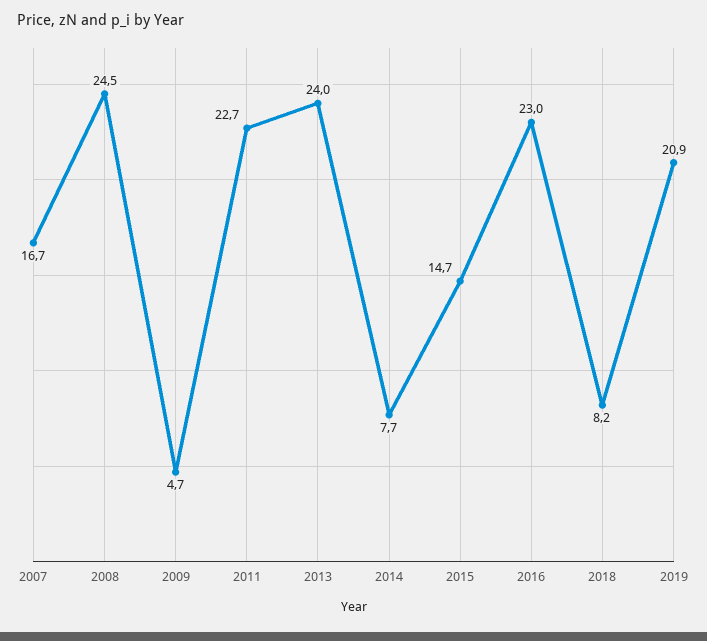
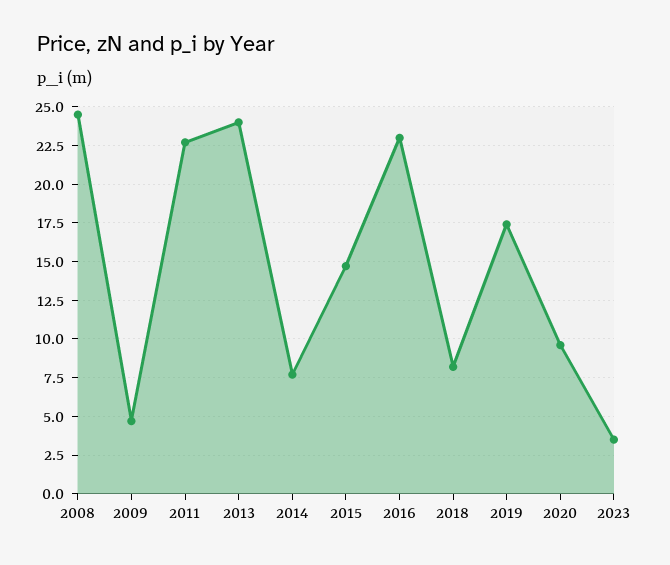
2007: 16.7 -> none
2019: 20.9 -> 17.5
2020: none -> 9.5
2023: none -> 3.5

